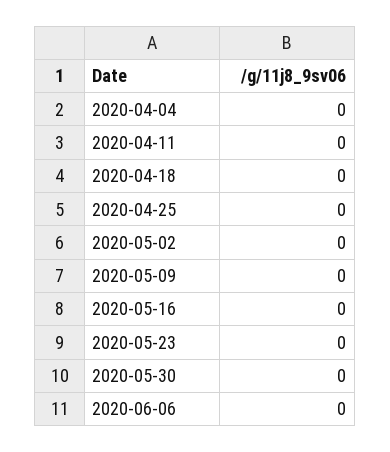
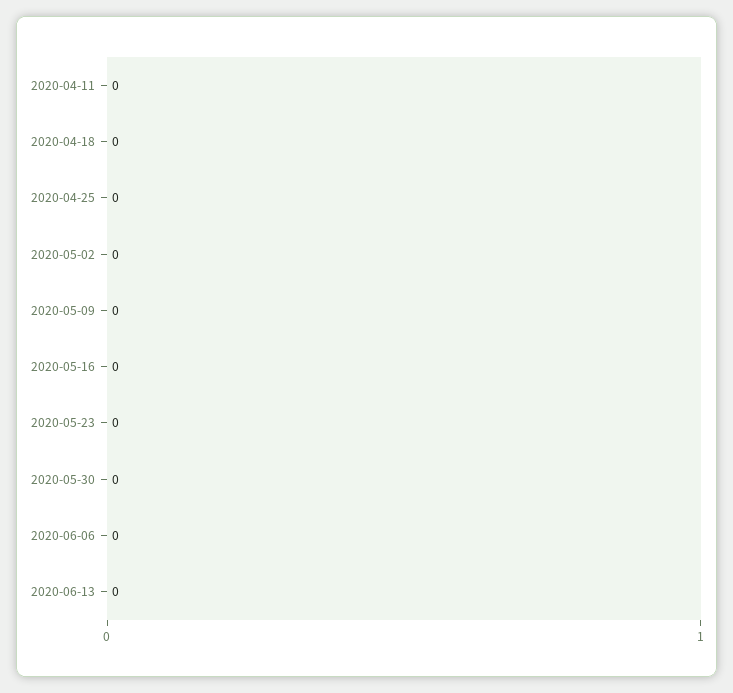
2020-04-04: 0 -> none
2020-06-13: none -> 0

